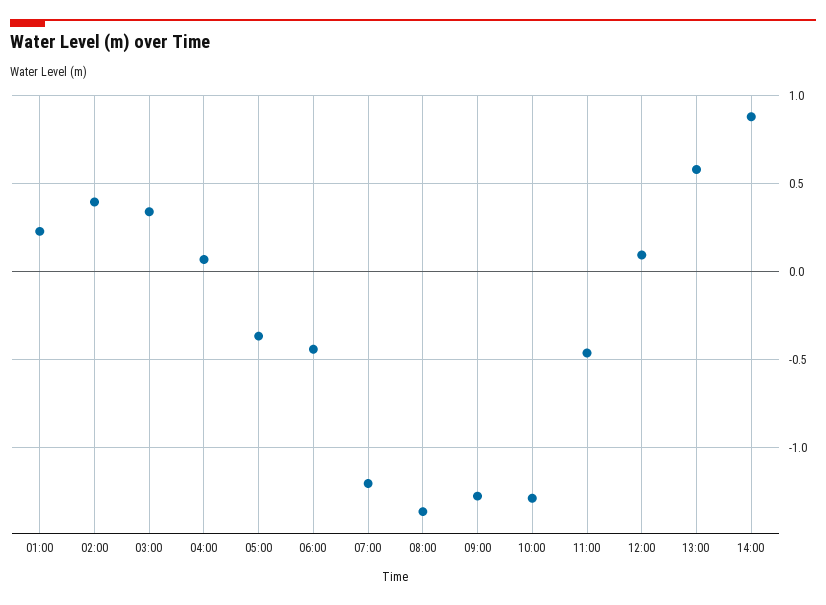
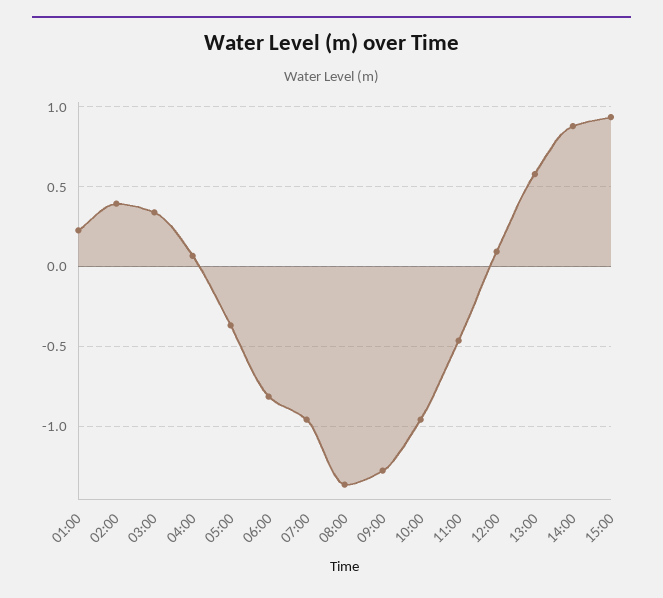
06:00: -0.45 -> -0.8
07:00: -1.2 -> -0.95
10:00: -1.3 -> -0.95
15:00: none -> 0.95

